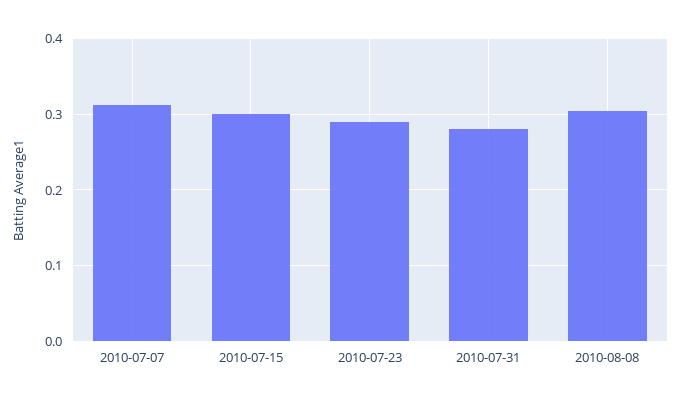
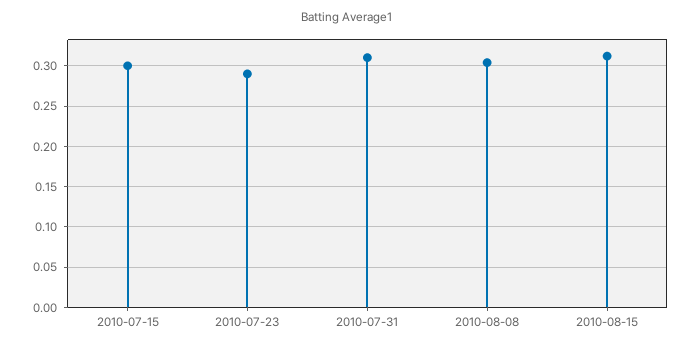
2010-07-07: 0.31 -> none
2010-07-31: 0.28 -> 0.31
2010-08-15: none -> 0.31

